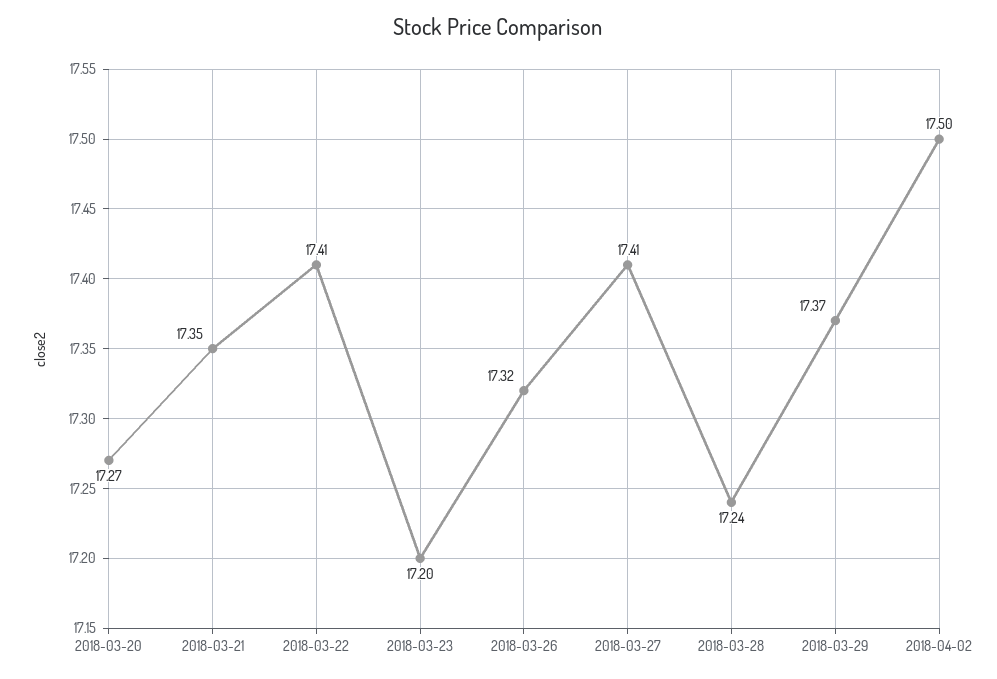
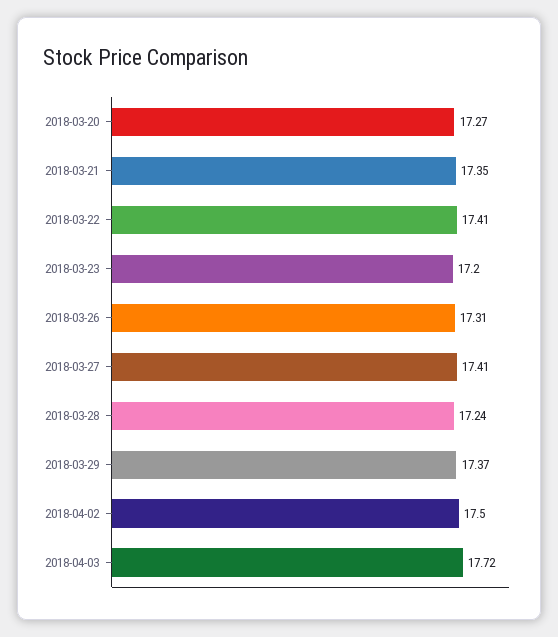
2018-03-26: 17.32 -> 17.31
2018-04-03: none -> 17.72

